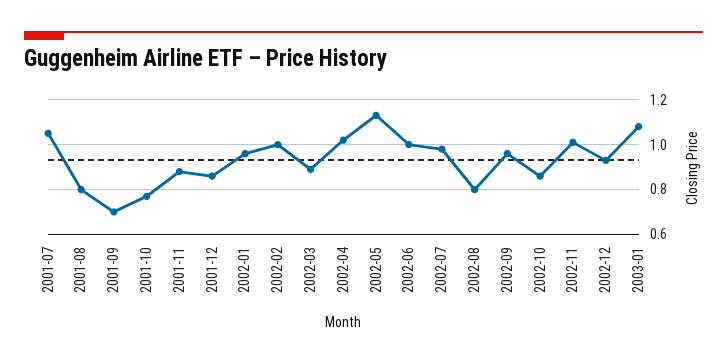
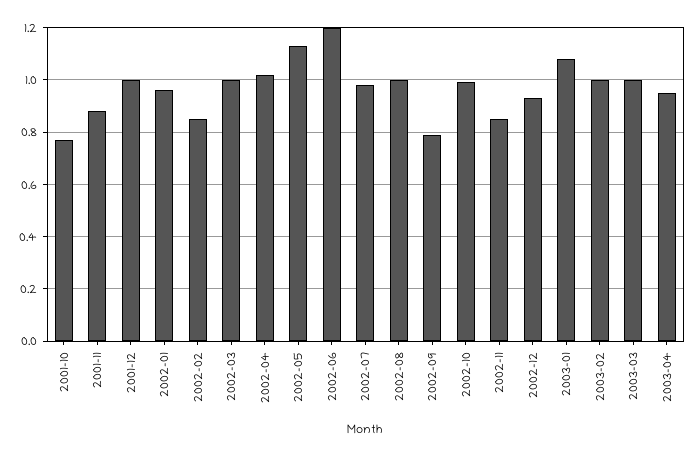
2001-07: 1.05 -> none
2001-08: 0.8 -> none
2001-09: 0.7 -> none
2001-12: 0.85 -> 1
2002-02: 1 -> 0.85
2002-03: 0.9 -> 1
2002-06: 1 -> 1.2
2002-08: 0.8 -> 1
2002-09: 0.95 -> 0.8
2002-10: 0.85 -> 1
2002-11: 1 -> 0.85
2003-02: none -> 1
2003-03: none -> 1
2003-04: none -> 0.95

